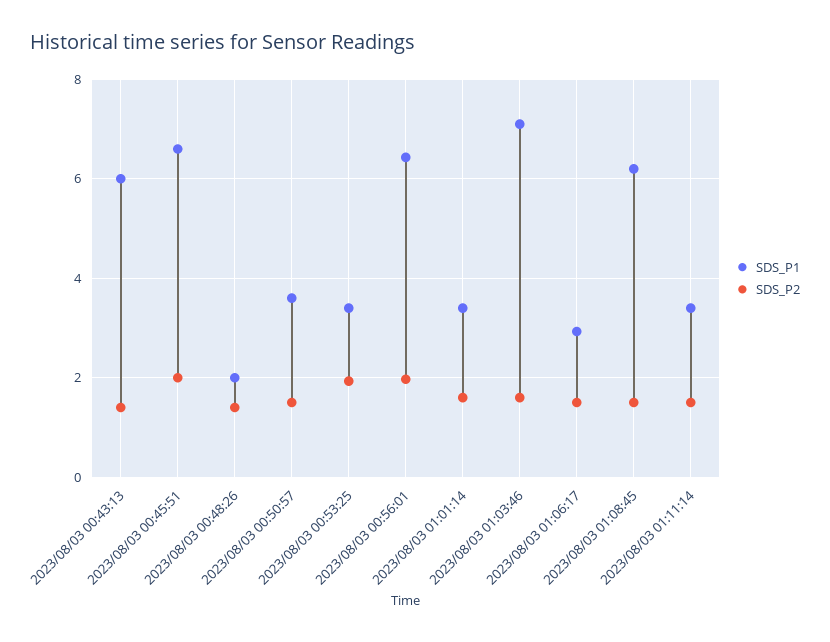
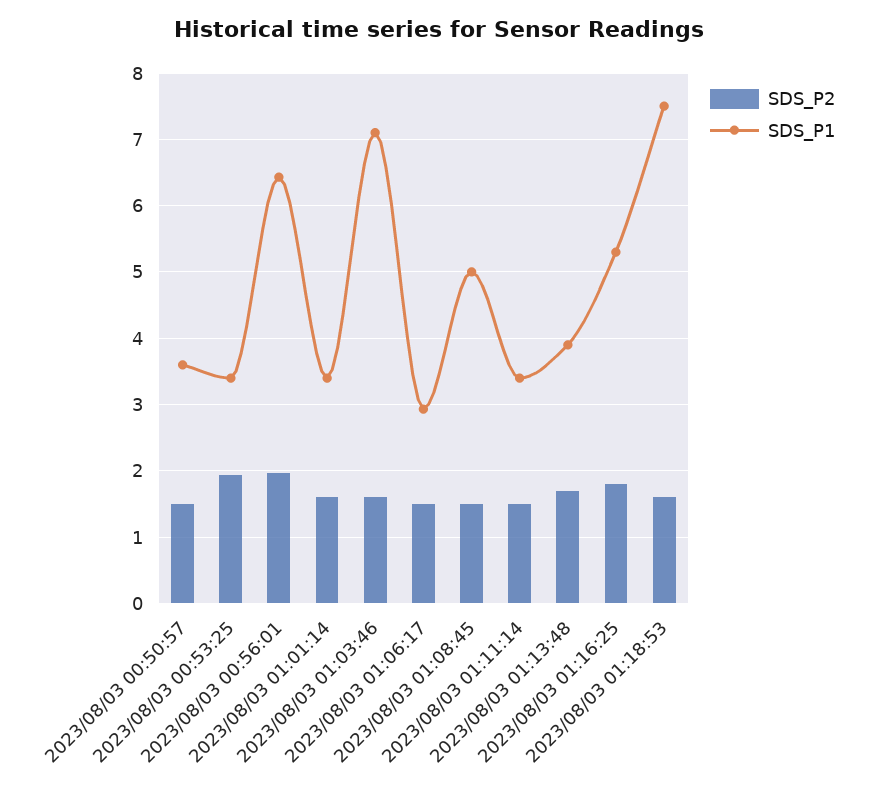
SDS_P1, 2023/08/03 00:43:13: 6 -> none
SDS_P2, 2023/08/03 00:43:13: 1.4 -> none
SDS_P1, 2023/08/03 00:45:51: 6.6 -> none
SDS_P2, 2023/08/03 00:45:51: 2 -> none
SDS_P1, 2023/08/03 00:48:26: 2 -> none
SDS_P2, 2023/08/03 00:48:26: 1.4 -> none
SDS_P1, 2023/08/03 01:08:45: 6.2 -> 5
SDS_P2, 2023/08/03 01:13:48: none -> 1.7
SDS_P1, 2023/08/03 01:13:48: none -> 3.9
SDS_P2, 2023/08/03 01:16:25: none -> 1.8
SDS_P1, 2023/08/03 01:16:25: none -> 5.3
SDS_P2, 2023/08/03 01:18:53: none -> 1.6
SDS_P1, 2023/08/03 01:18:53: none -> 7.5

